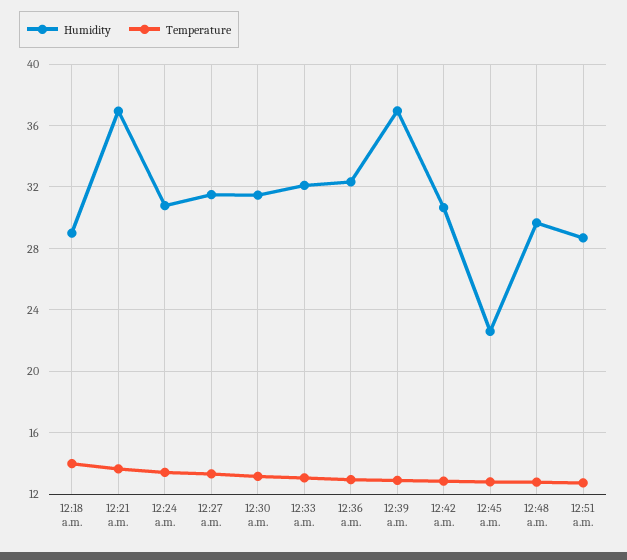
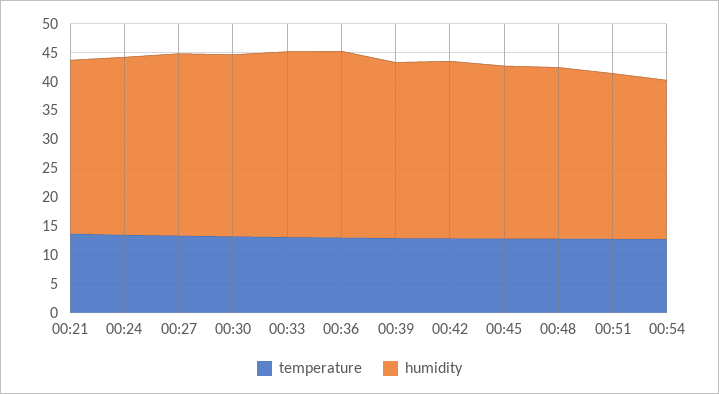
Humidity, 12:18 a.m.: 29 -> none
Temperature, 12:18 a.m.: 14 -> none
Humidity, 12:21 a.m.: 37 -> 30
Humidity, 12:39 a.m.: 37 -> 30
Humidity, 12:45 a.m.: 22.5 -> 30
Temperature, 00:54: none -> 12.5
Humidity, 00:54: none -> 27.5

